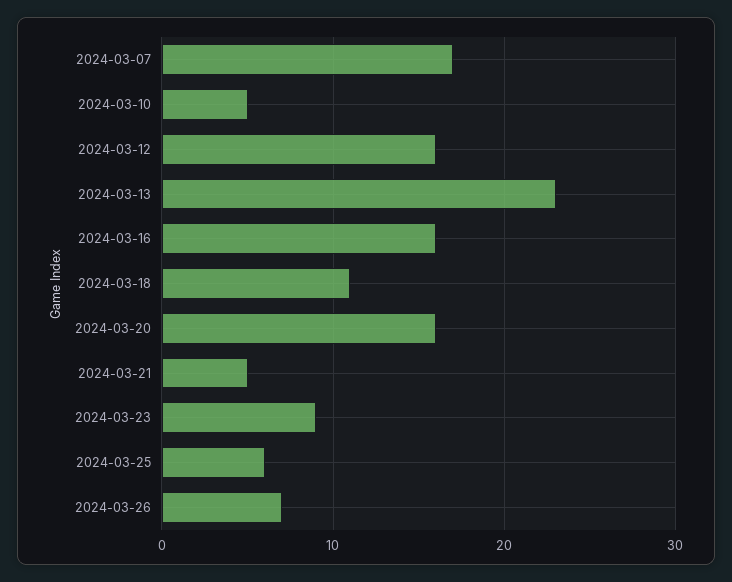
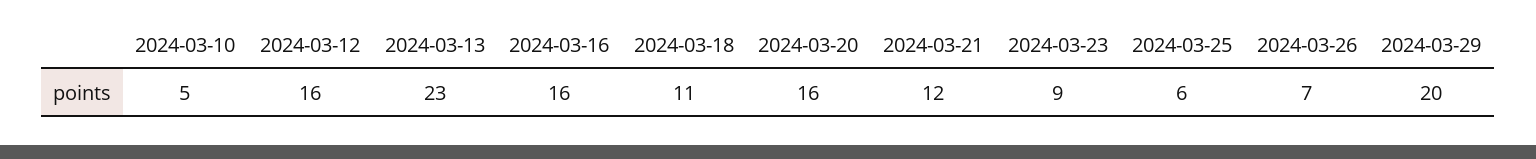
2024-03-07: 17 -> none
2024-03-21: 5 -> 12
2024-03-29: none -> 20

